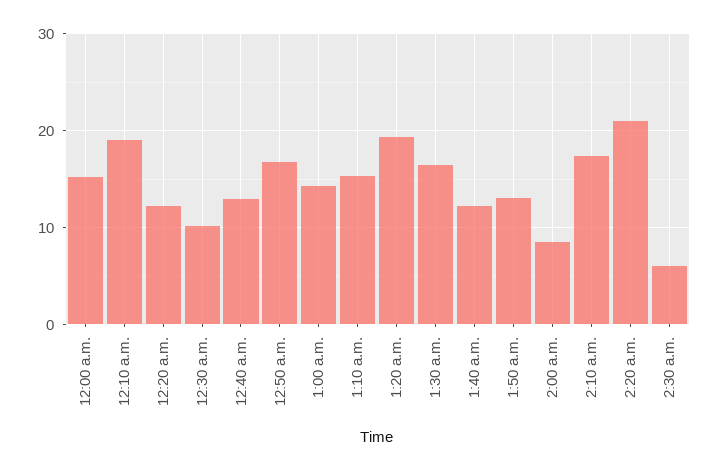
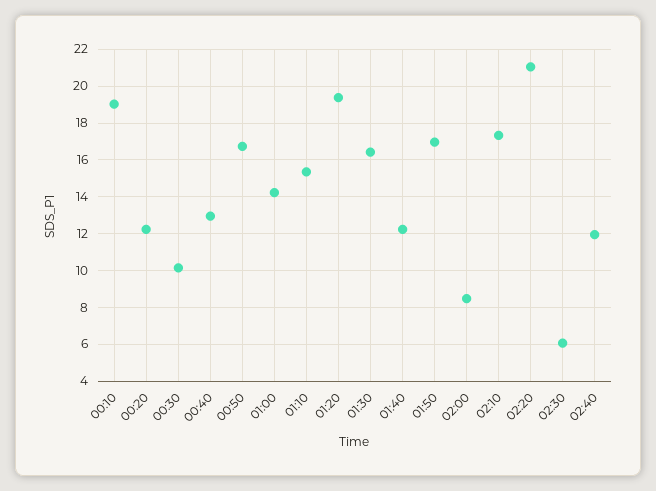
12:00 a.m.: 15 -> none
1:50 a.m.: 13 -> 17
02:40: none -> 12

